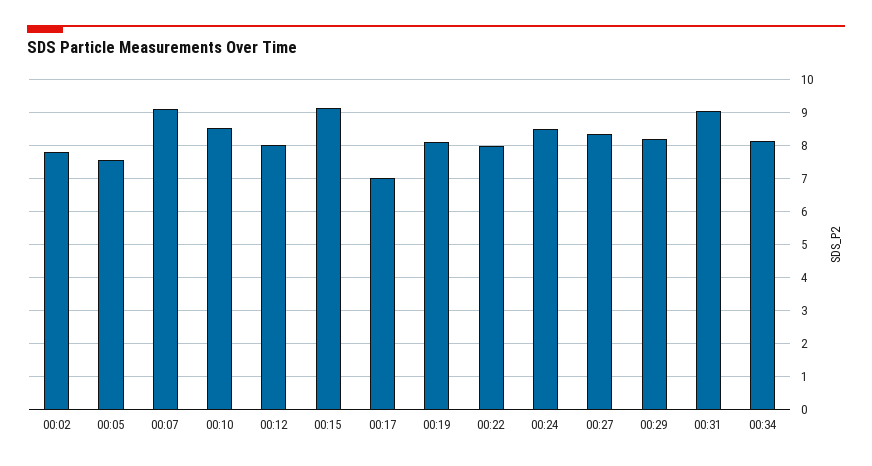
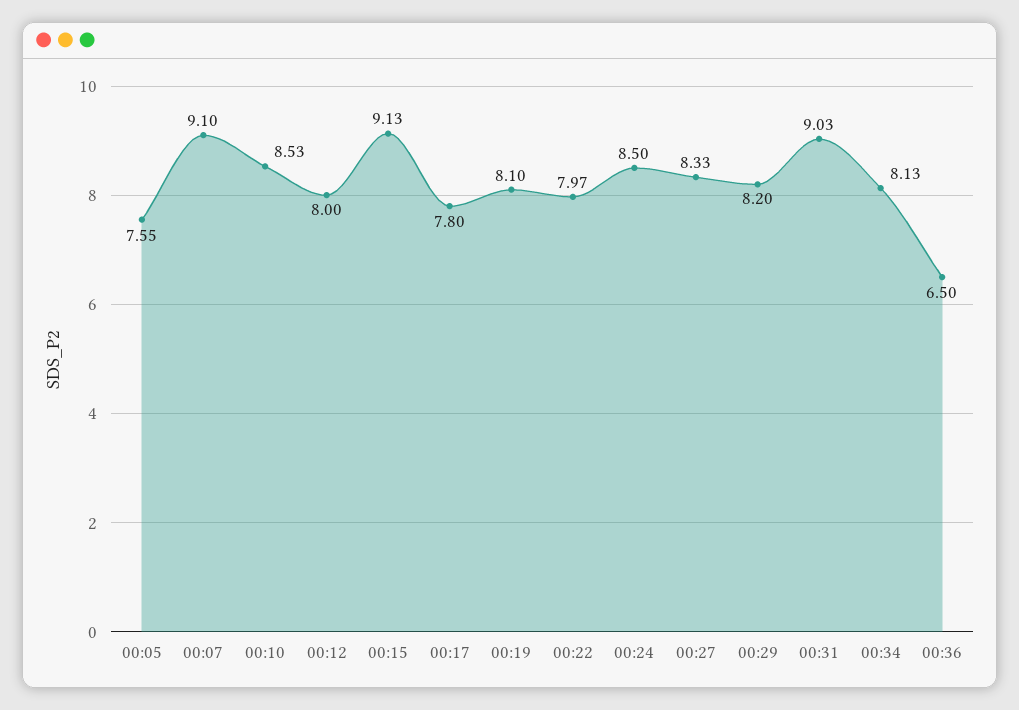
00:02: 7.8 -> none
00:17: 7 -> 7.8
00:36: none -> 6.5

